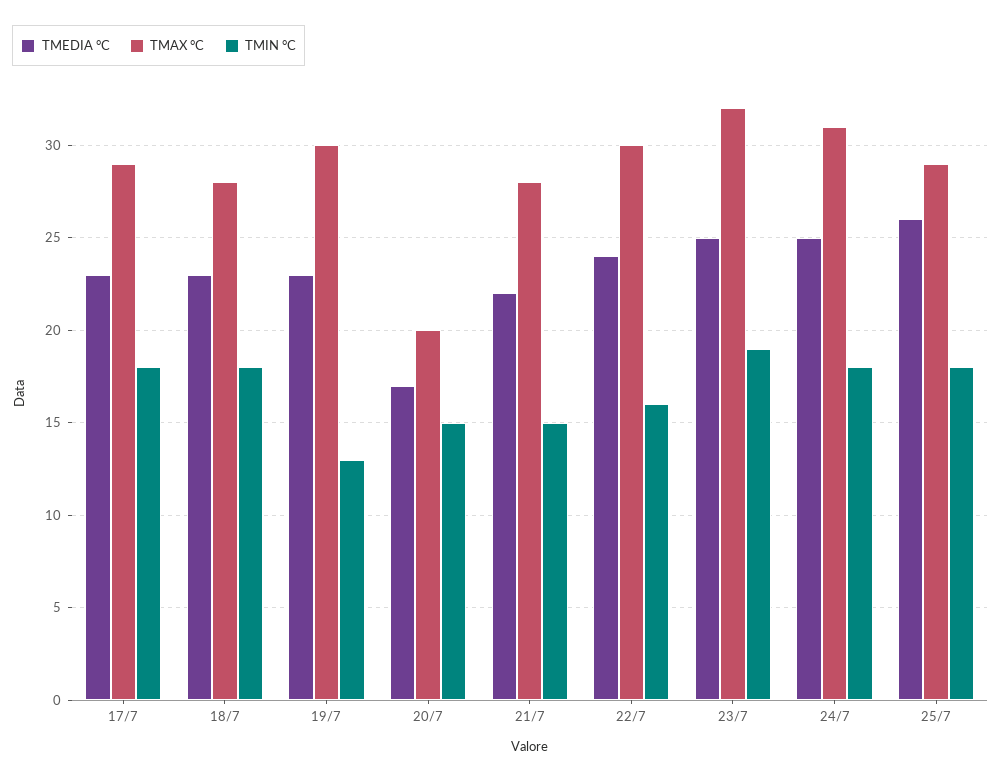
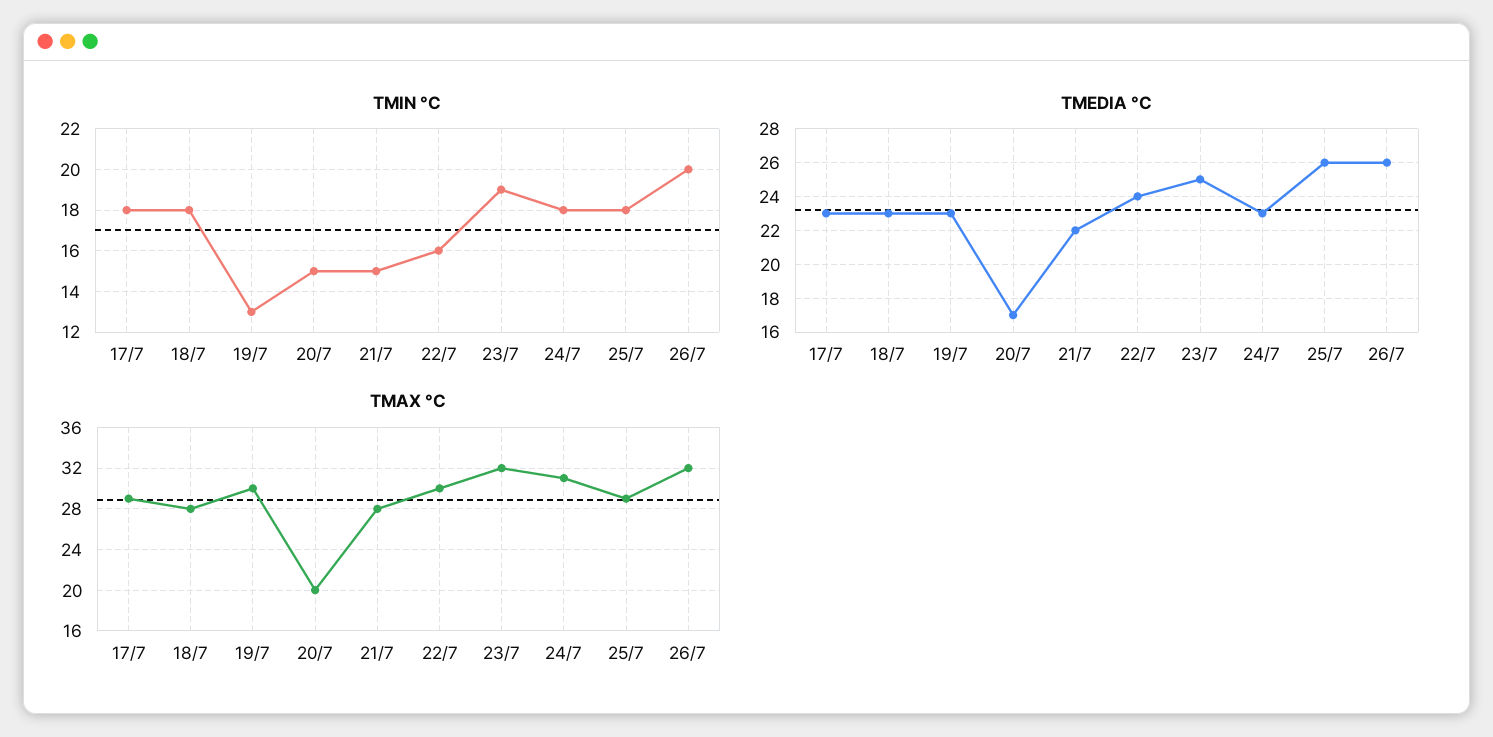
TMEDIA °C, 24/7: 25 -> 23
TMIN °C, 26/7: none -> 20
TMEDIA °C, 26/7: none -> 26
TMAX °C, 26/7: none -> 32

